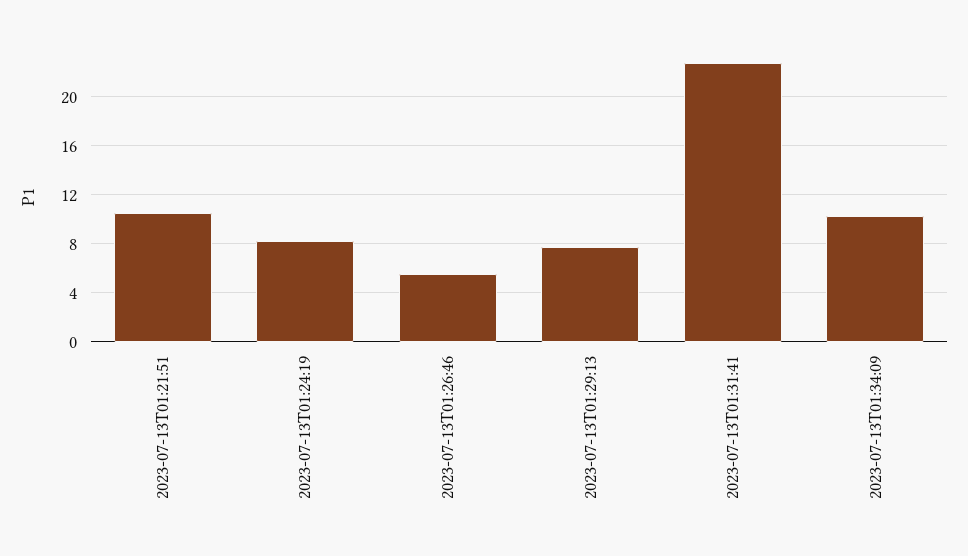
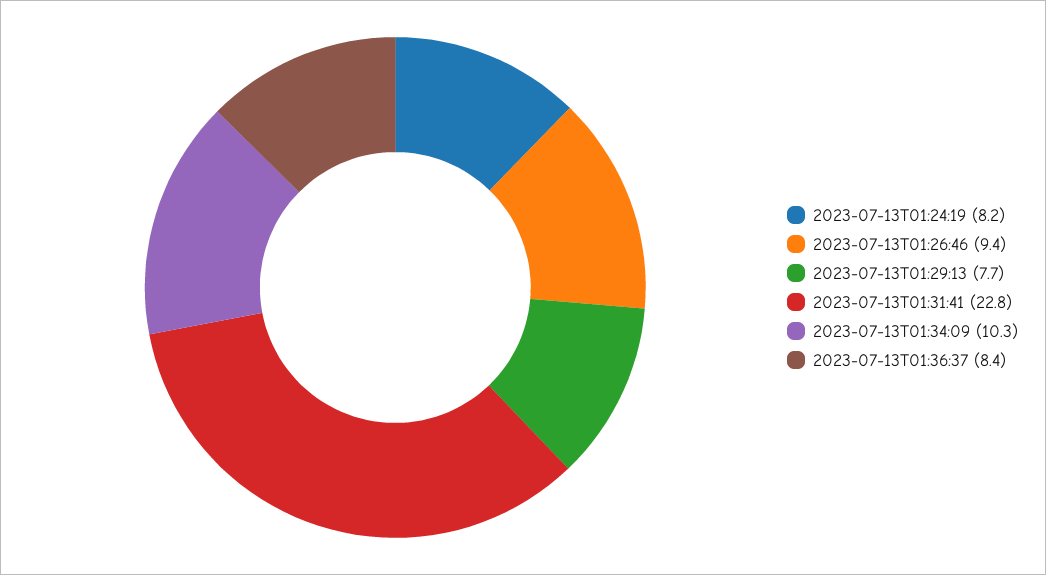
2023-07-13T01:21:51: 10.5 -> none
2023-07-13T01:26:46: 5.5 -> 9.4
2023-07-13T01:36:37: none -> 8.4

